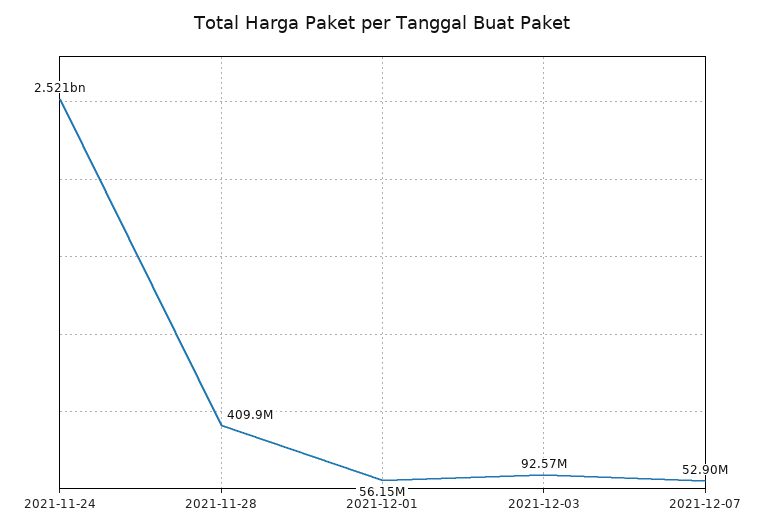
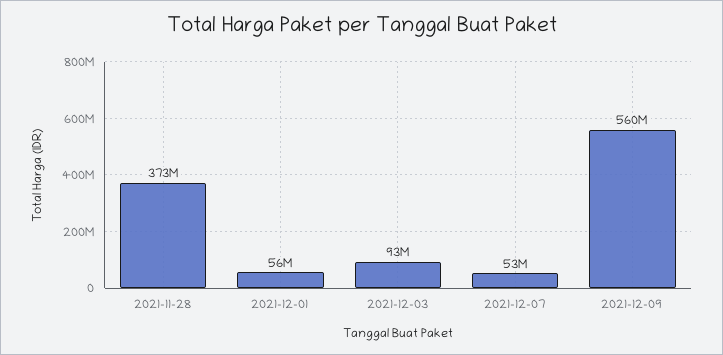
2021-11-24: 2521000000 -> none
2021-11-28: 409900000 -> 373000000
2021-12-09: none -> 560000000

